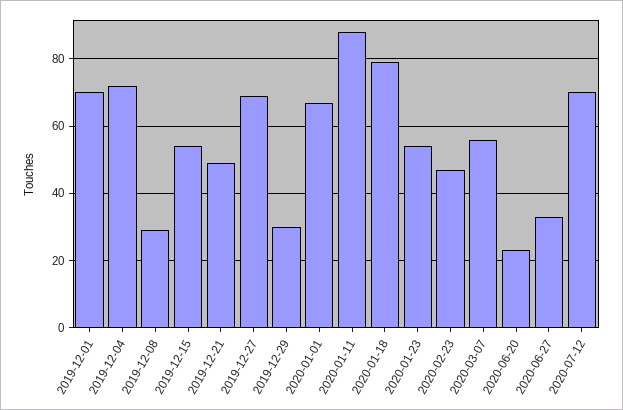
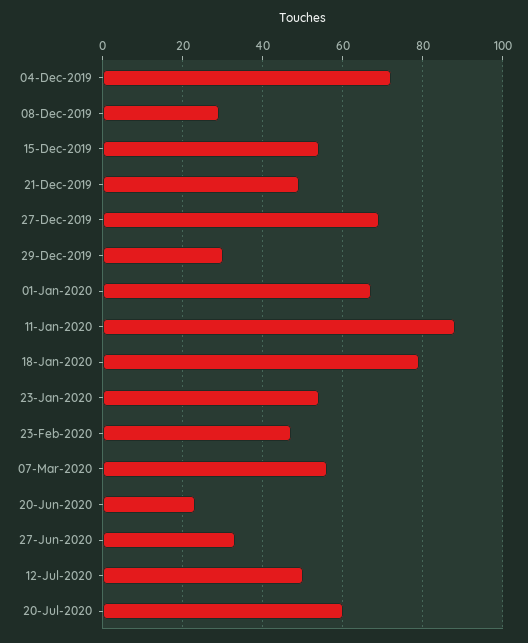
2019-12-01: 70 -> none
2020-07-12: 70 -> 50
20-Jul-2020: none -> 60

